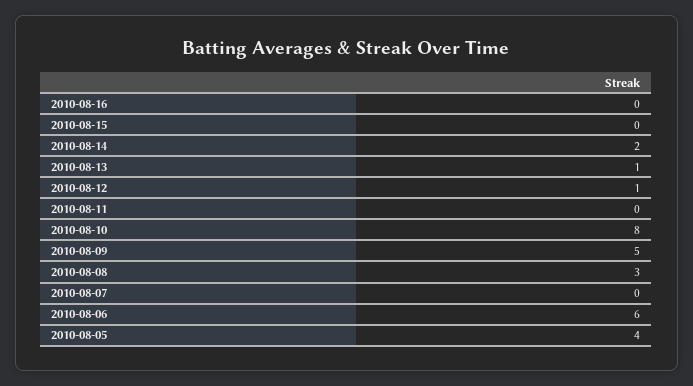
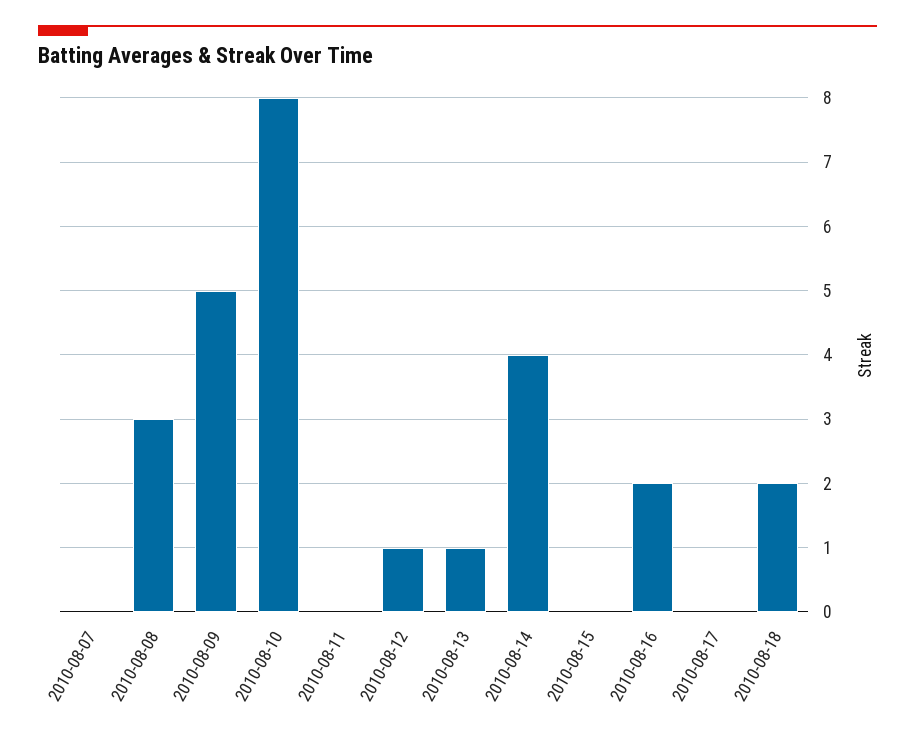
2010-08-16: 0 -> 2
2010-08-14: 2 -> 4
2010-08-06: 6 -> none
2010-08-05: 4 -> none
2010-08-17: none -> 0
2010-08-18: none -> 2

